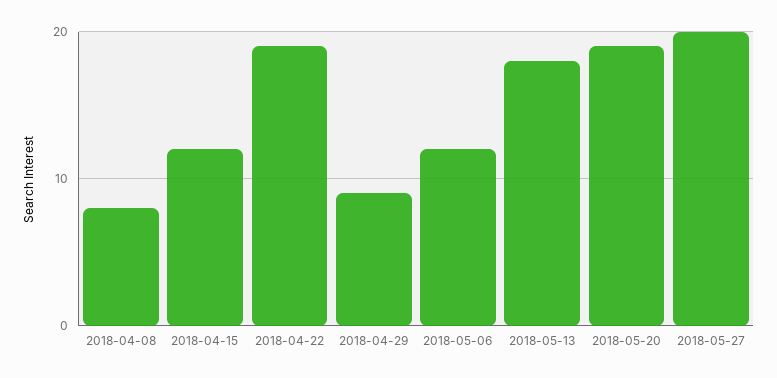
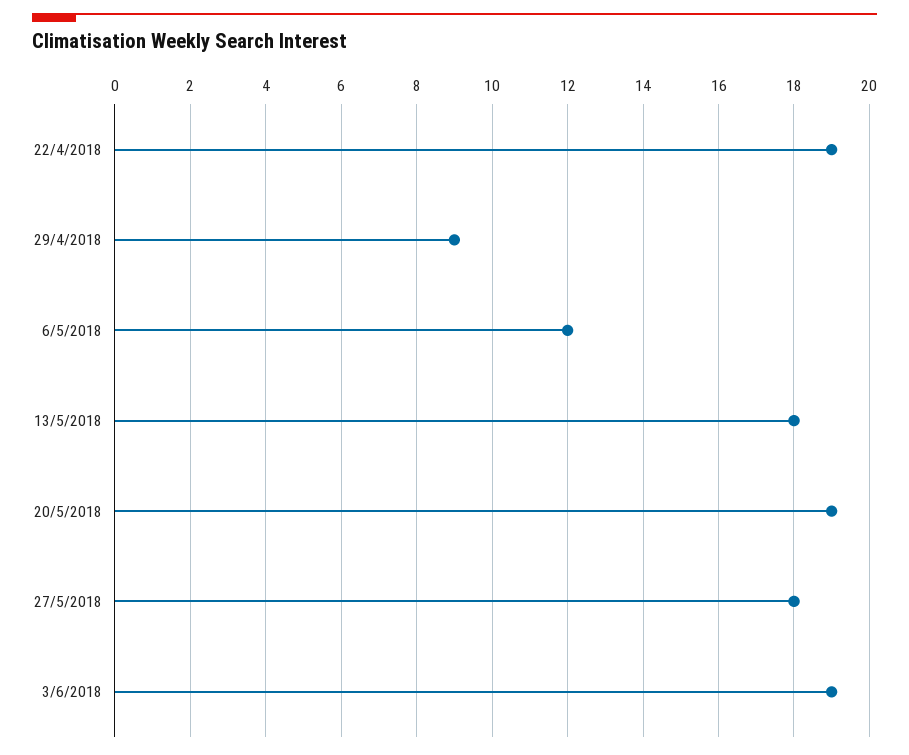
2018-04-08: 8 -> none
2018-04-15: 12 -> none
2018-05-27: 20 -> 18
3/6/2018: none -> 19

